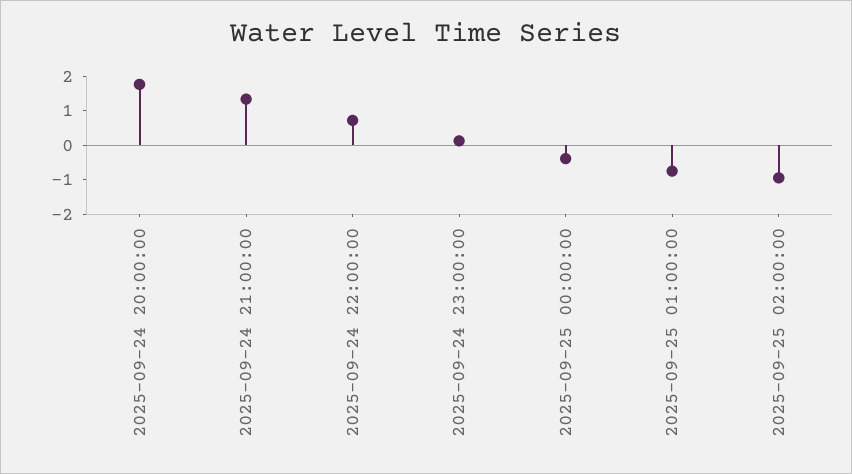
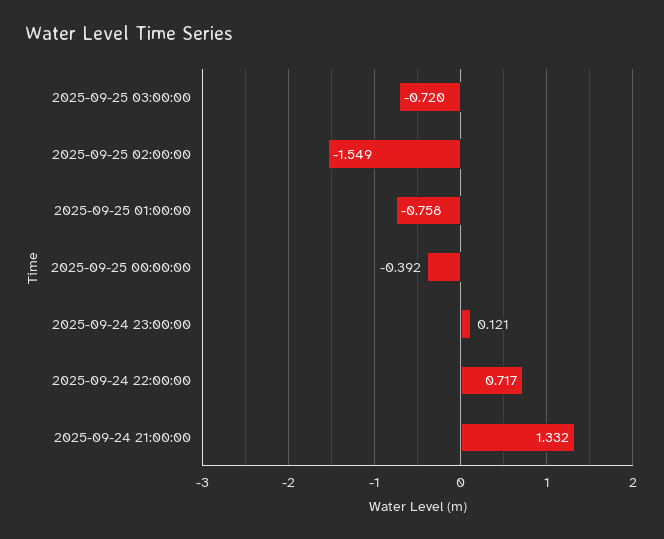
2025-09-24 20:00:00: 1.75 -> none
2025-09-25 02:00:00: -1 -> -1.549
2025-09-25 03:00:00: none -> -0.72

